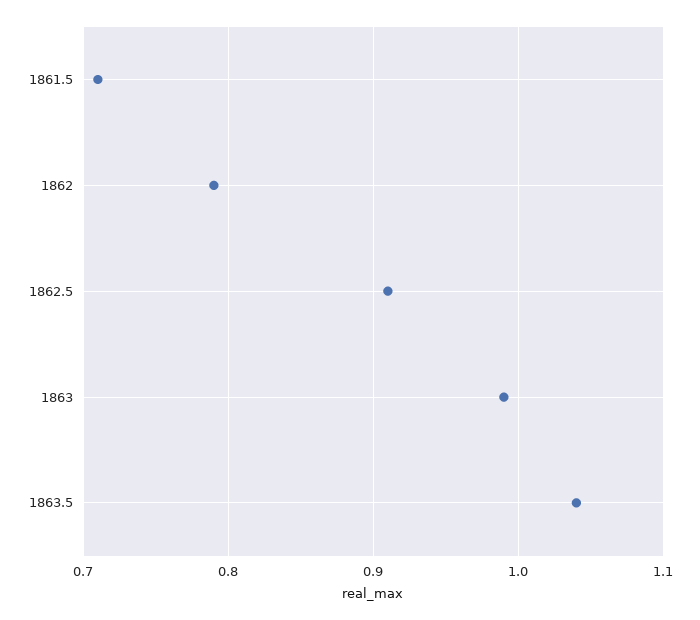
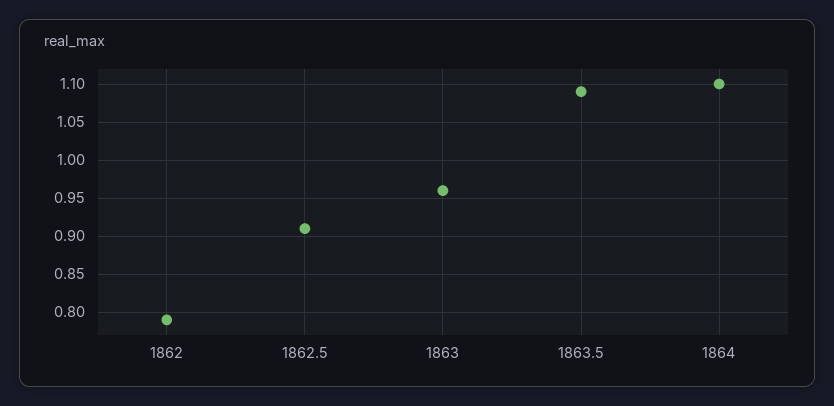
1861.5: 0.71 -> none
1863: 0.99 -> 0.96
1863.5: 1.04 -> 1.09
1864: none -> 1.1

